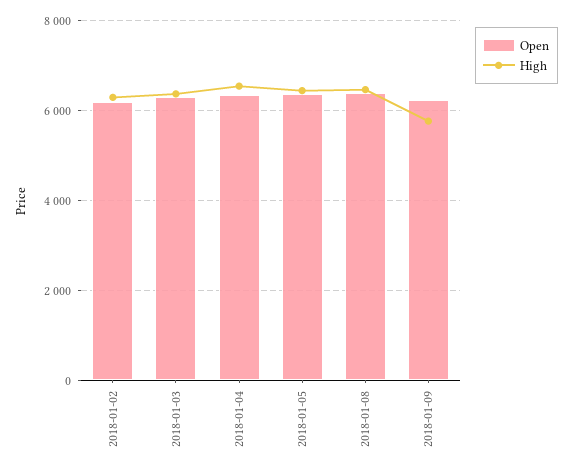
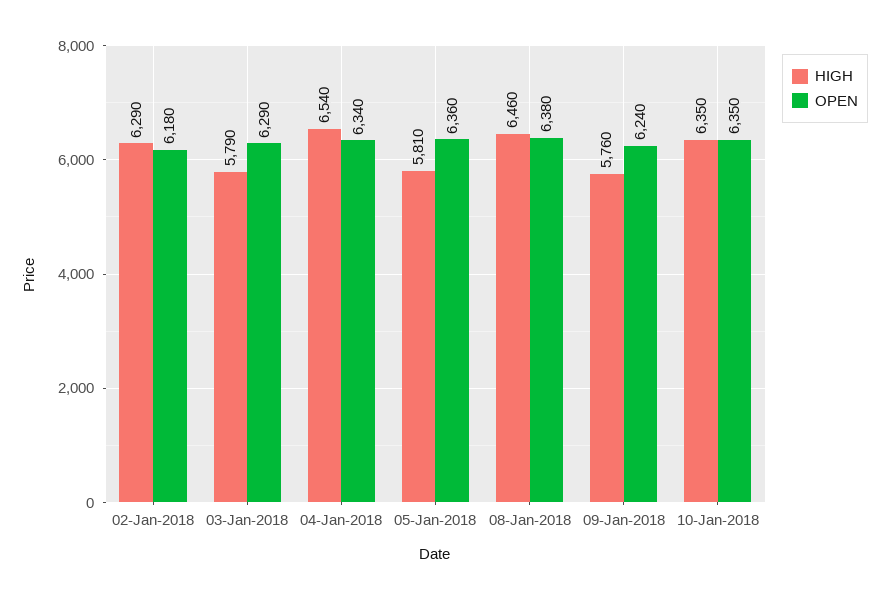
High, 2018-01-03: 6400 -> 5790
High, 2018-01-05: 6400 -> 5810
High, 10-Jan-2018: none -> 6350
Open, 10-Jan-2018: none -> 6350

